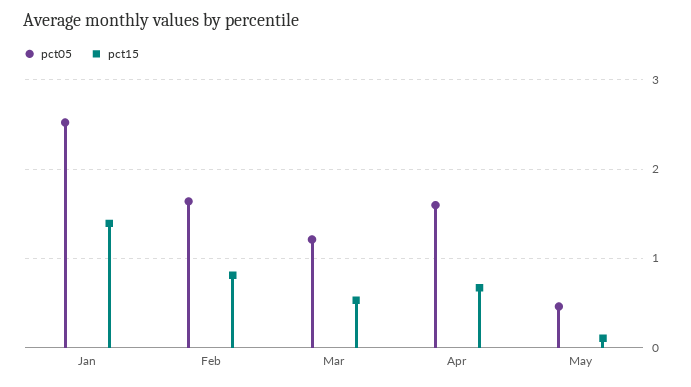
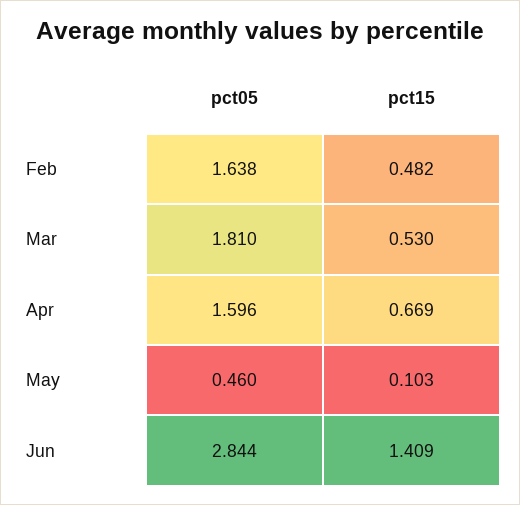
pct05, Jan: 2.5 -> none
pct15, Jan: 1.4 -> none
pct15, Feb: 0.8 -> 0.482
pct05, Mar: 1.2 -> 1.81
pct05, Jun: none -> 2.844
pct15, Jun: none -> 1.409

